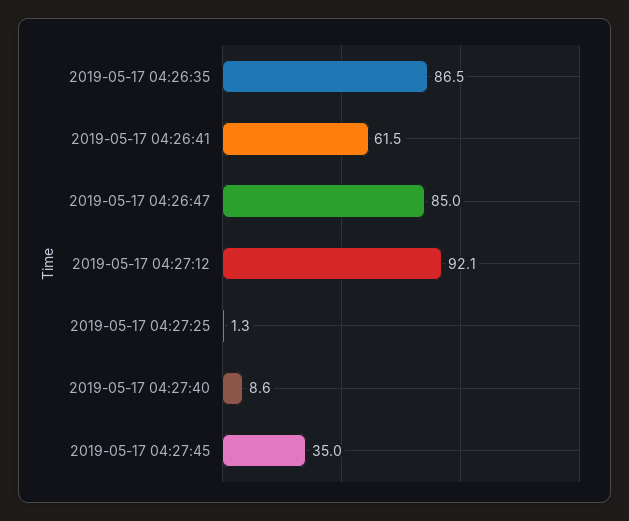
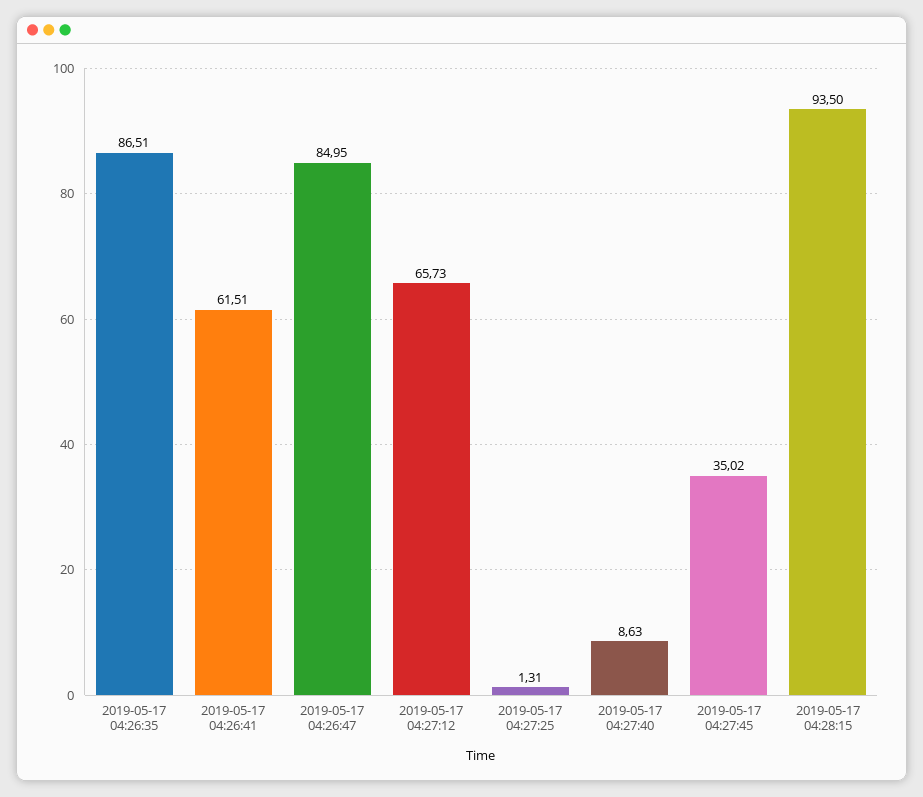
2019-05-17 04:27:12: 92.1 -> 65.73
2019-05-17 04:28:15: none -> 93.5

